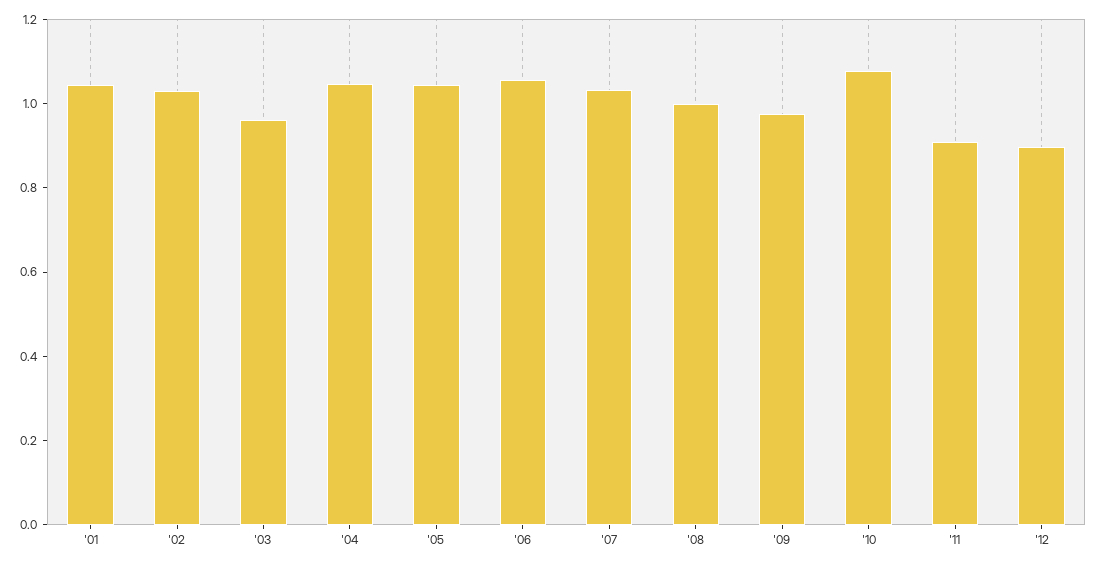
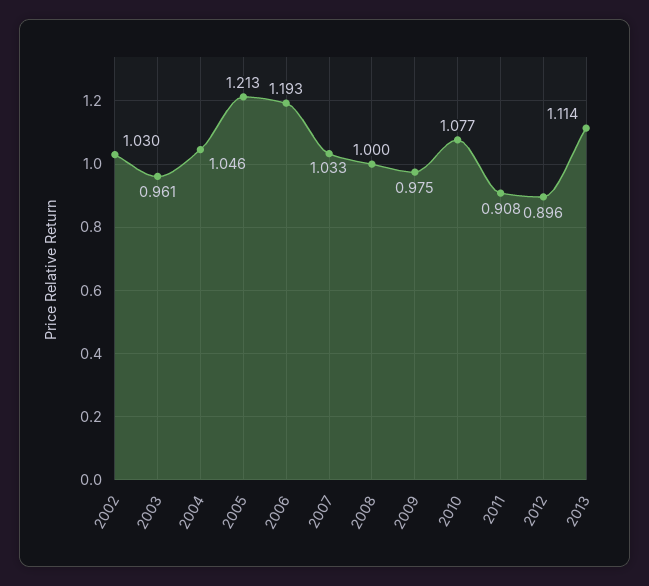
'01: 1.05 -> none
'05: 1.05 -> 1.213
'06: 1.05 -> 1.193
2013: none -> 1.114

